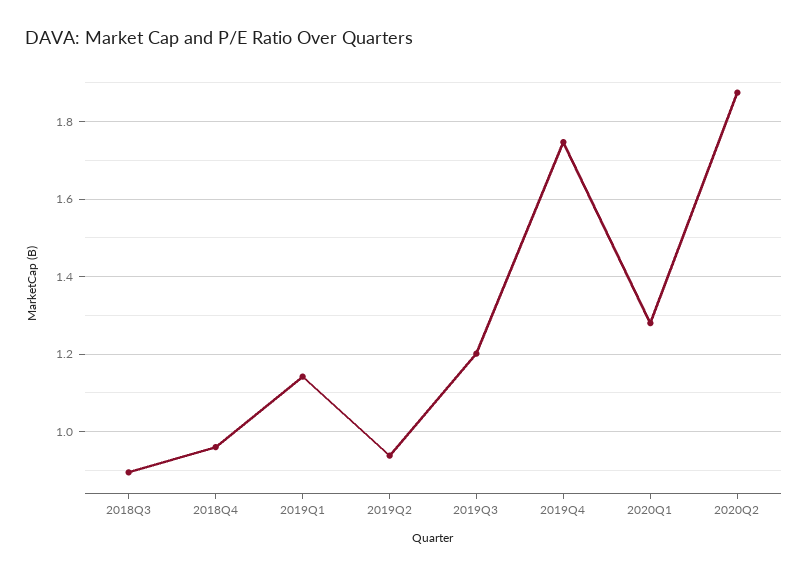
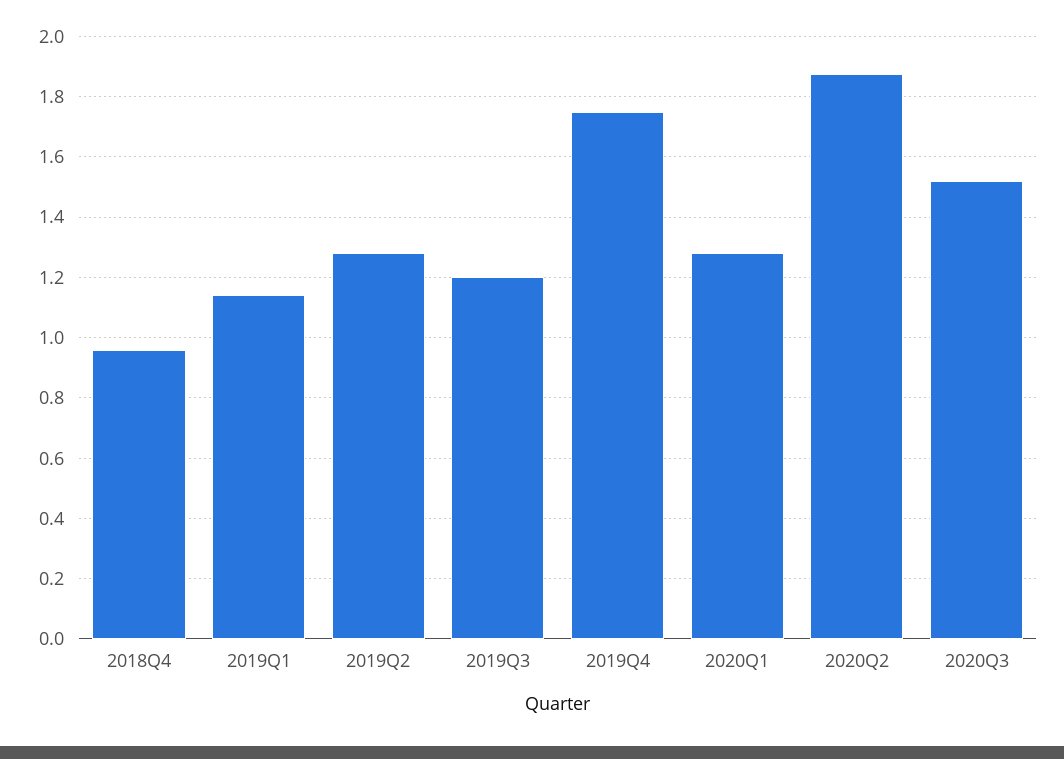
2018Q3: 0.9 -> none
2019Q2: 0.94 -> 1.28
2020Q3: none -> 1.52

